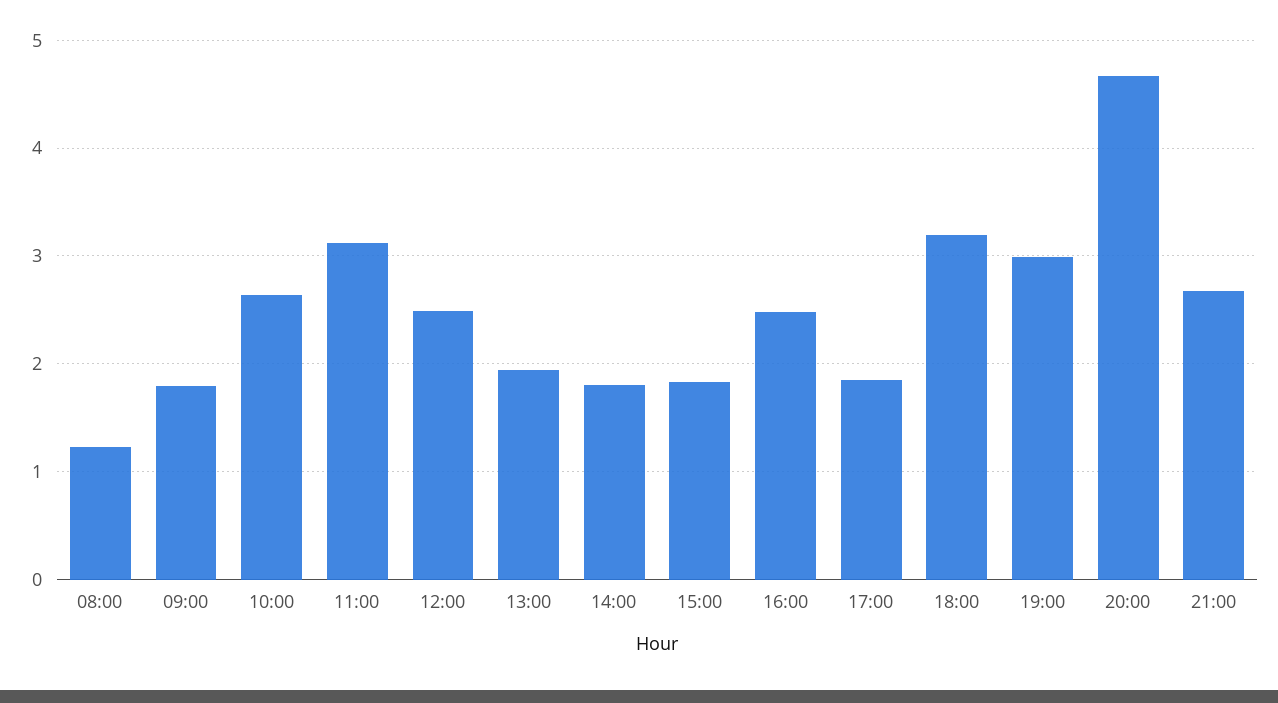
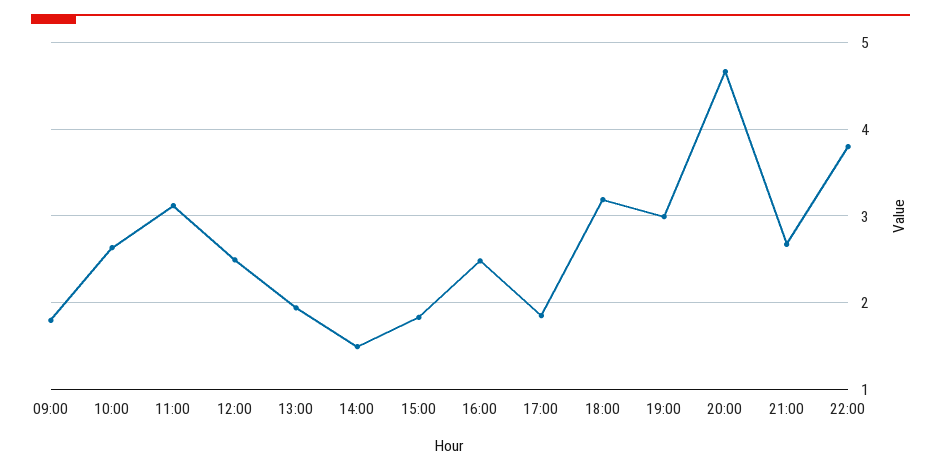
08:00: 1.2 -> none
14:00: 1.8 -> 1.5
22:00: none -> 3.8

